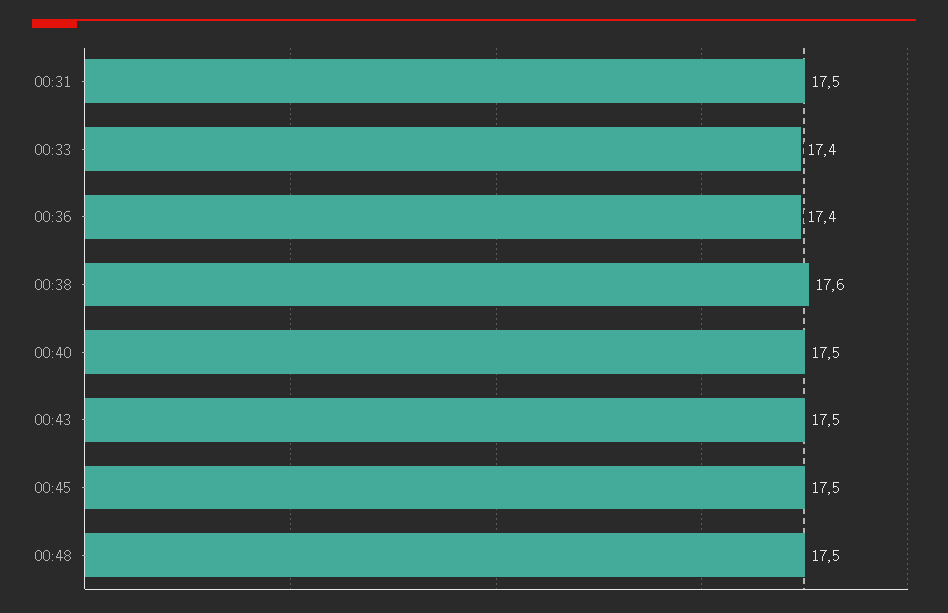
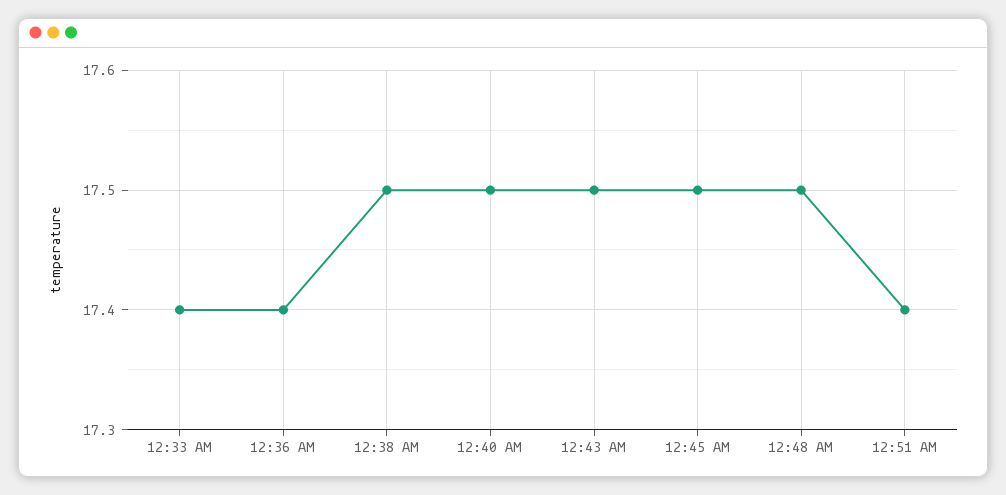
00:31: 17.5 -> none
00:38: 17.6 -> 17.5
12:51 AM: none -> 17.4

